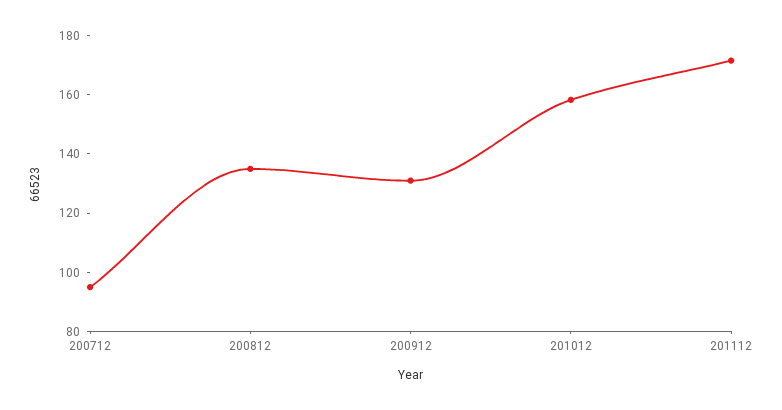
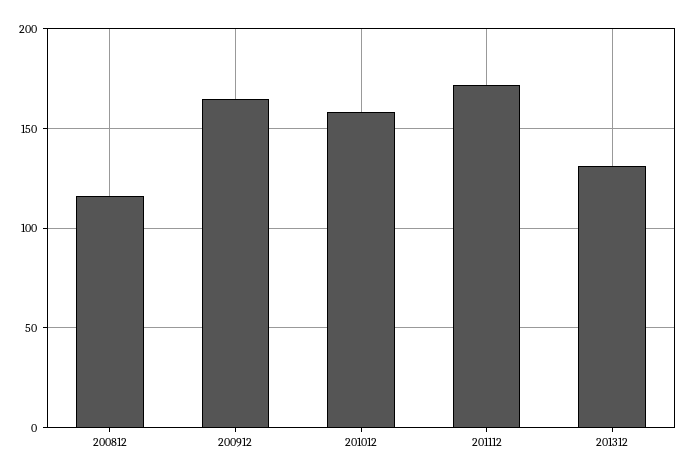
200712: 95 -> none
200812: 135 -> 115
200912: 130 -> 165
201312: none -> 130

